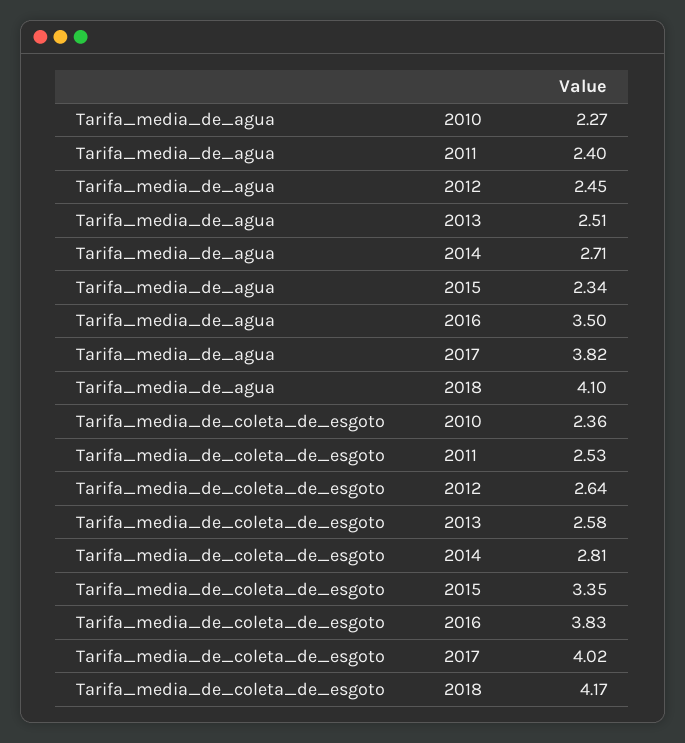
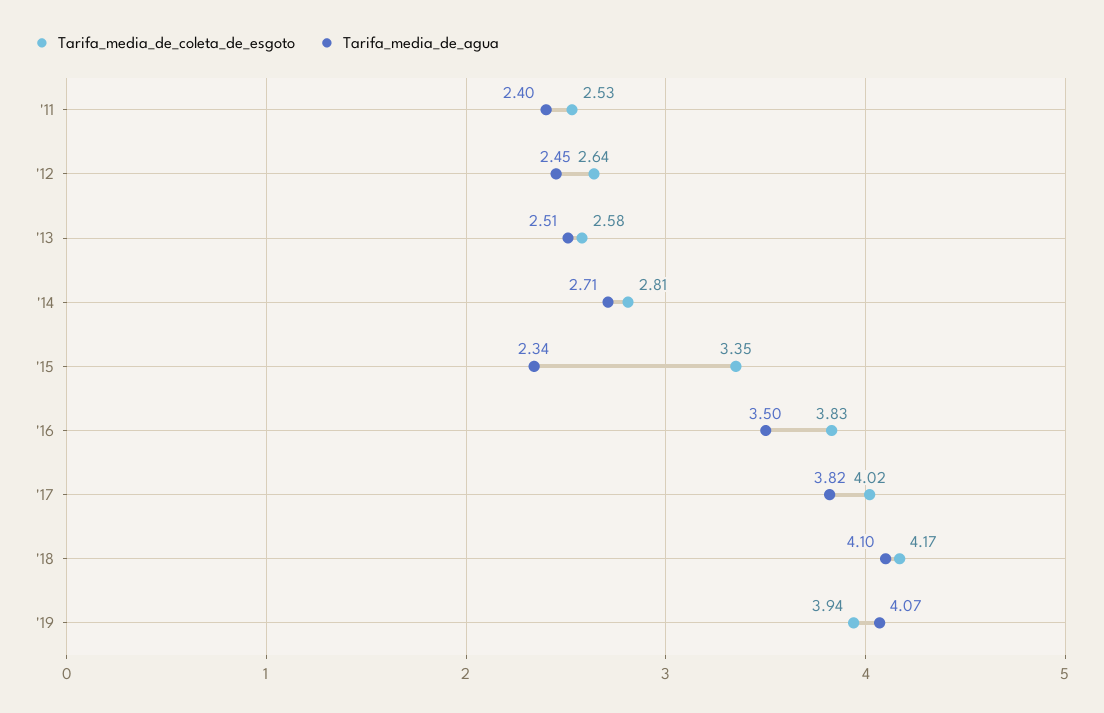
Tarifa_media_de_agua, 2010: 2.27 -> none
Tarifa_media_de_coleta_de_esgoto, 2010: 2.36 -> none
Tarifa_media_de_coleta_de_esgoto, '19: none -> 3.94
Tarifa_media_de_agua, '19: none -> 4.07

